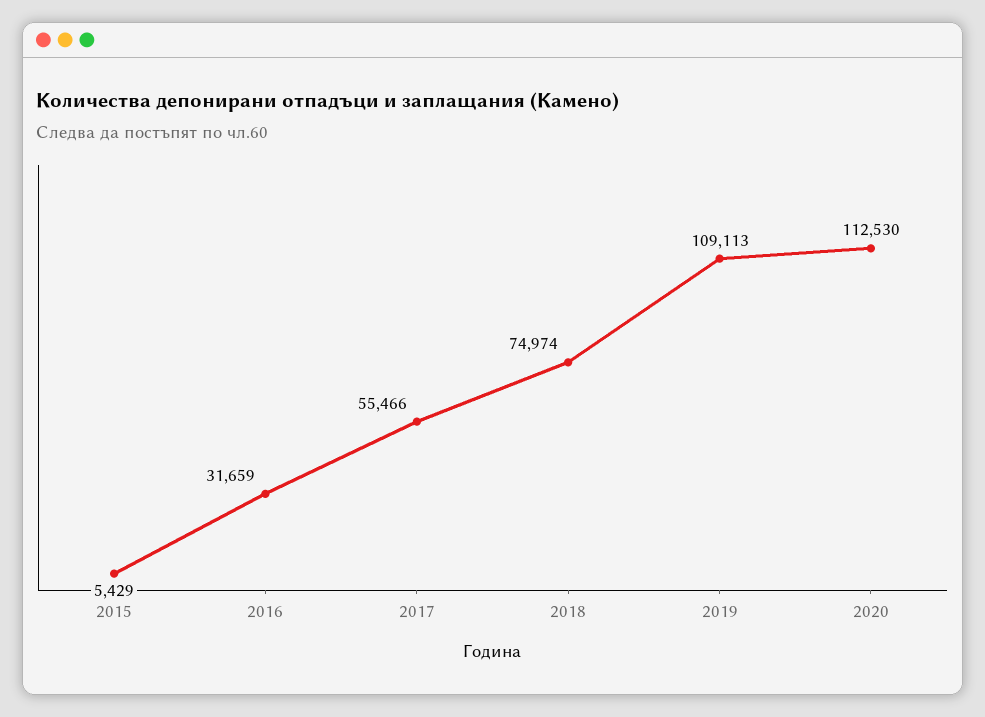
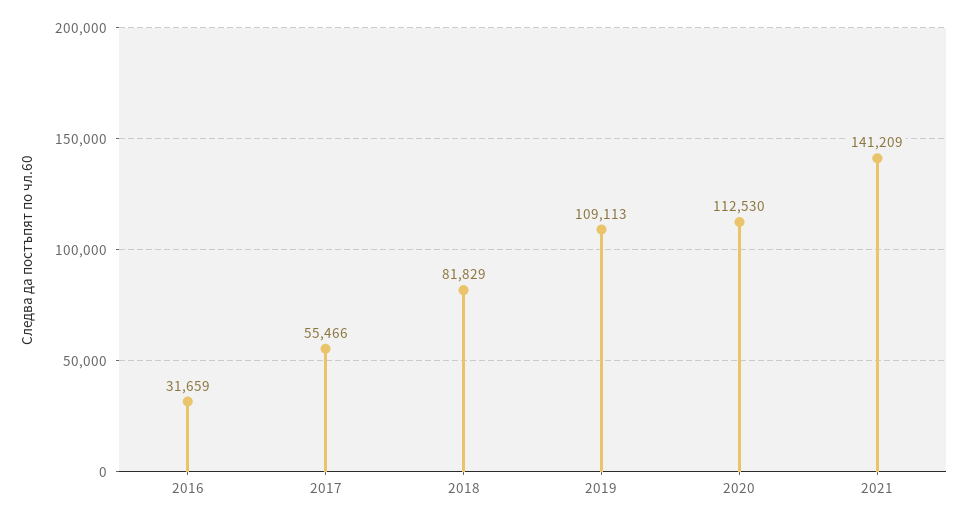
2015: 5429 -> none
2018: 74974 -> 81829
2021: none -> 141209

